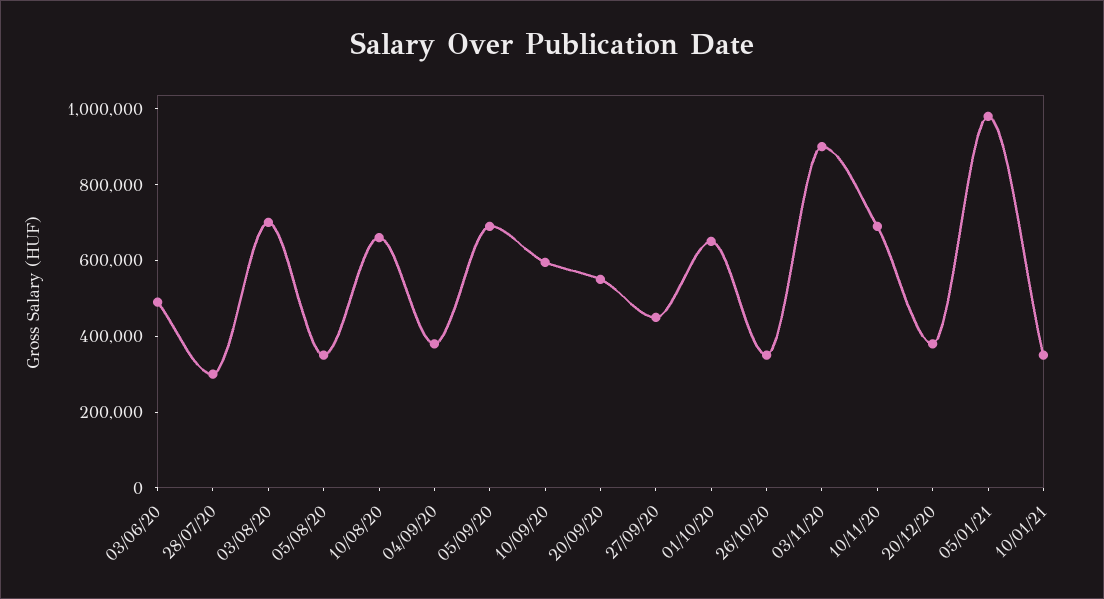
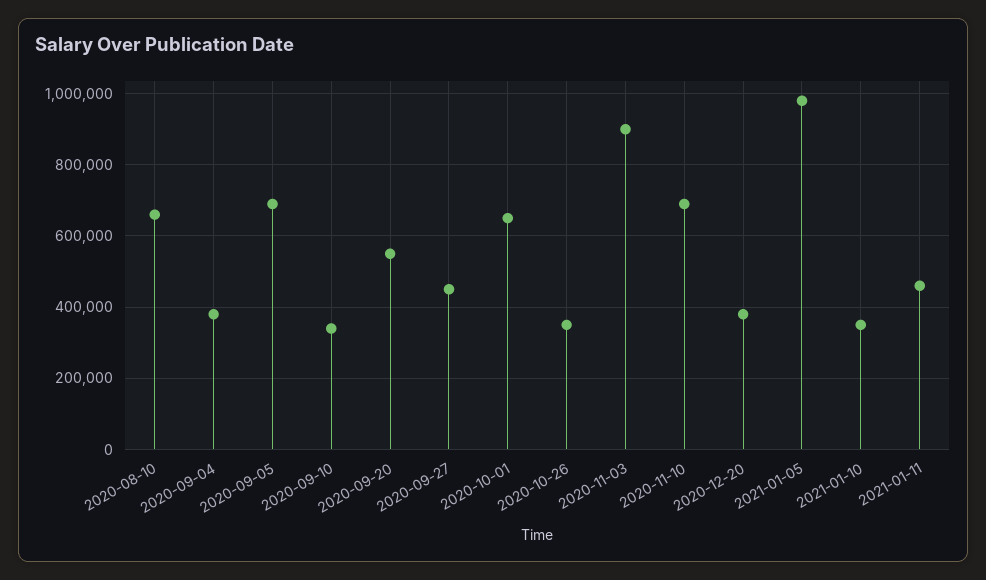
03/06/20: 500000 -> none
28/07/20: 300000 -> none
03/08/20: 700000 -> none
05/08/20: 350000 -> none
10/09/20: 600000 -> 340000
2021-01-11: none -> 460000

